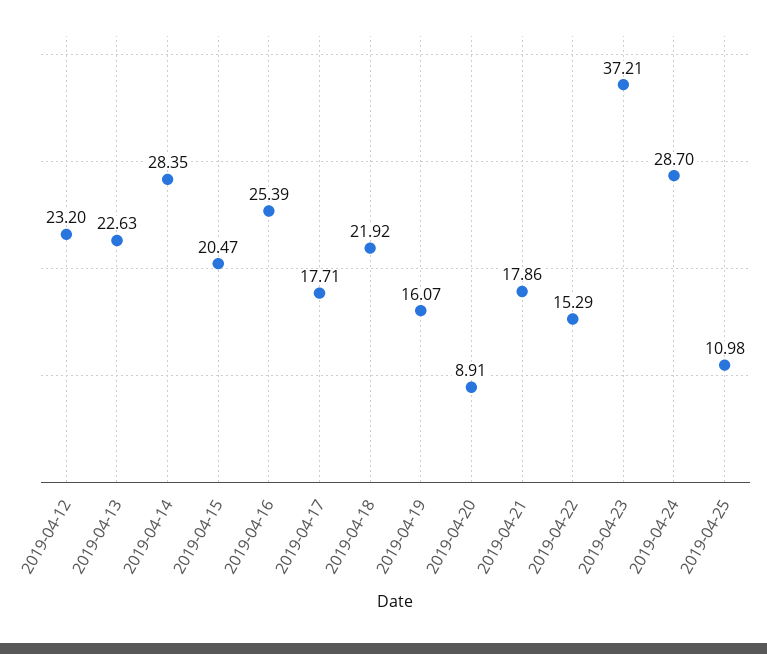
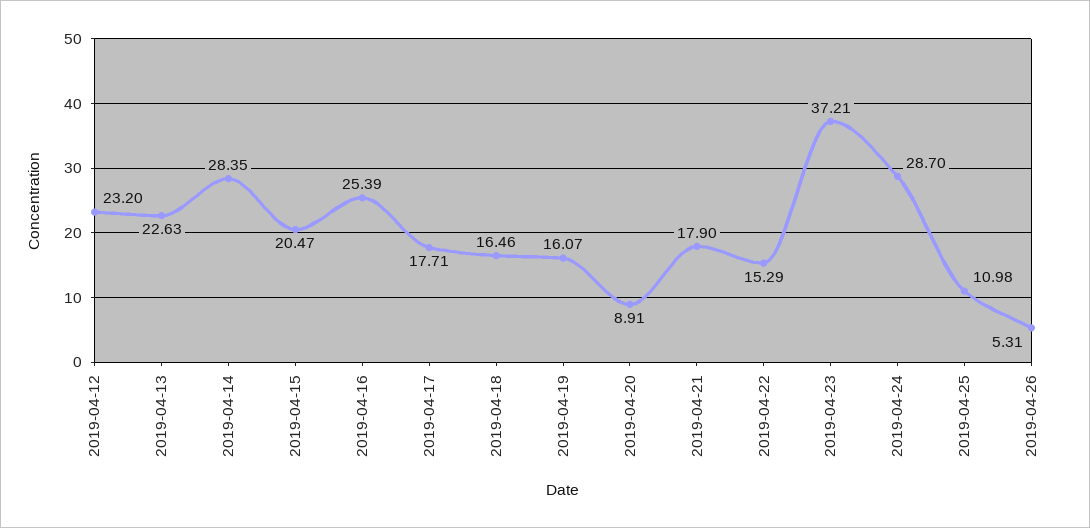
2019-04-18: 21.92 -> 16.46
2019-04-21: 17.86 -> 17.9
2019-04-26: none -> 5.31

